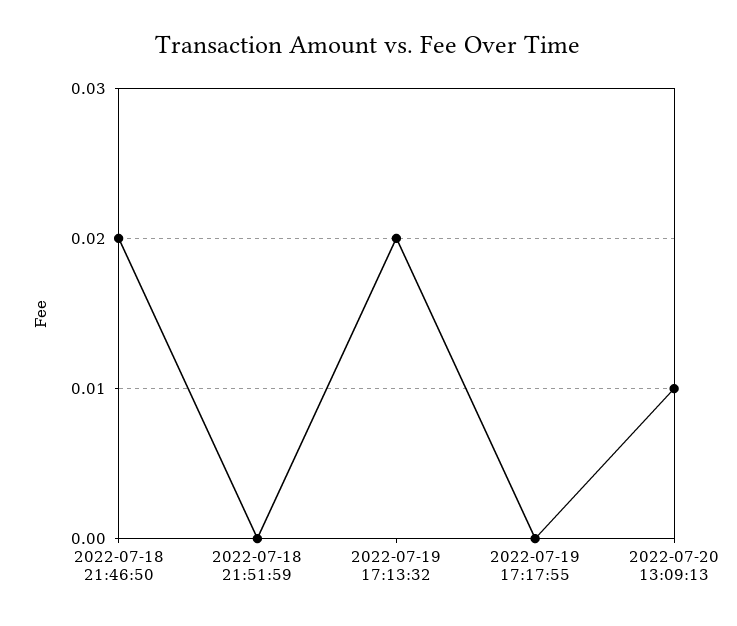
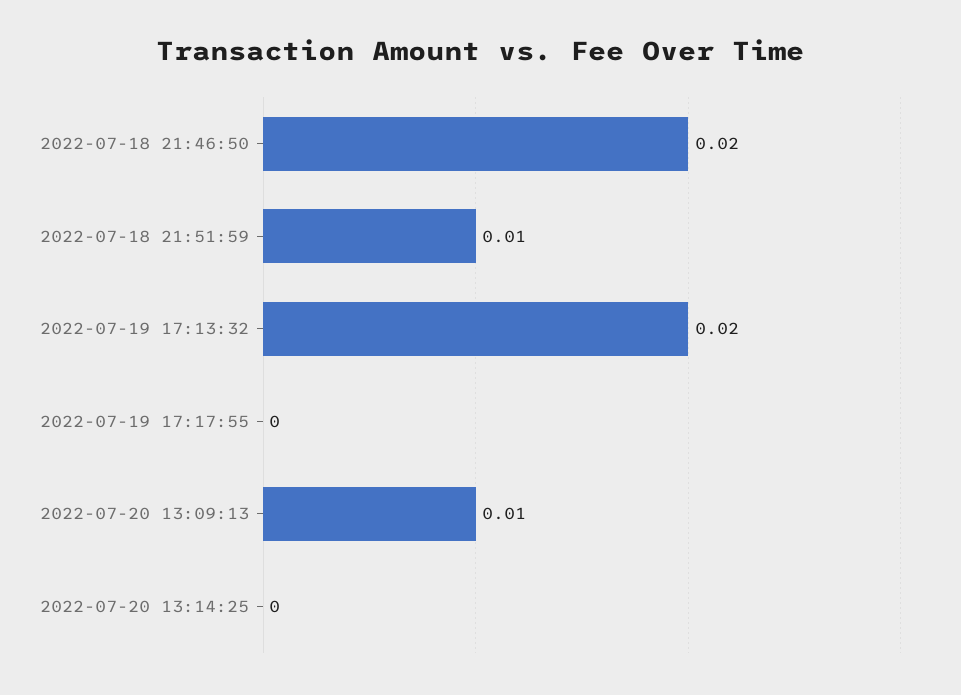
2022-07-18 21:51:59: 0 -> 0.01
2022-07-20 13:14:25: none -> 0

